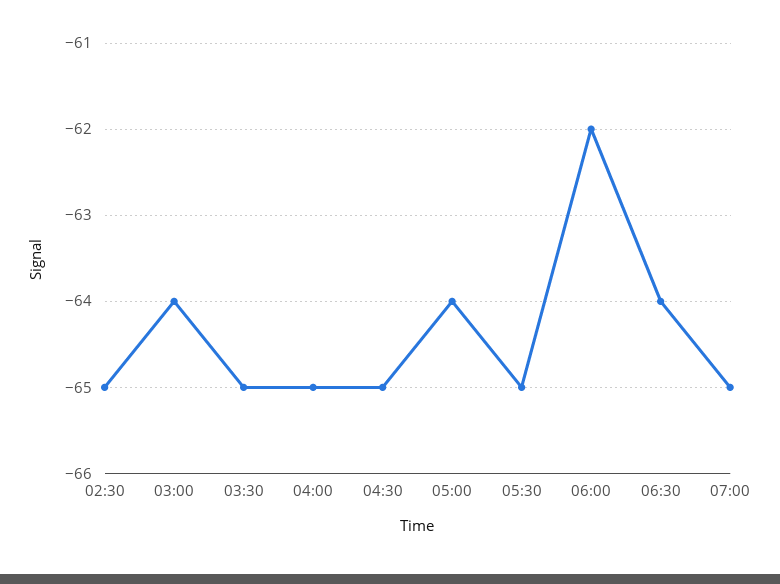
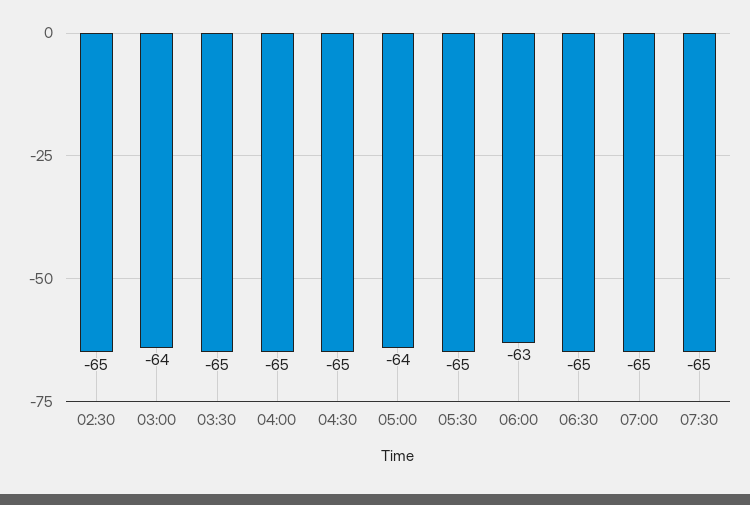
06:00: -62 -> -63
06:30: -64 -> -65
07:30: none -> -65

